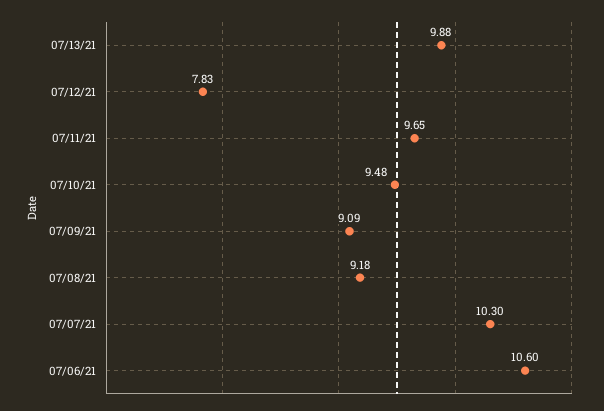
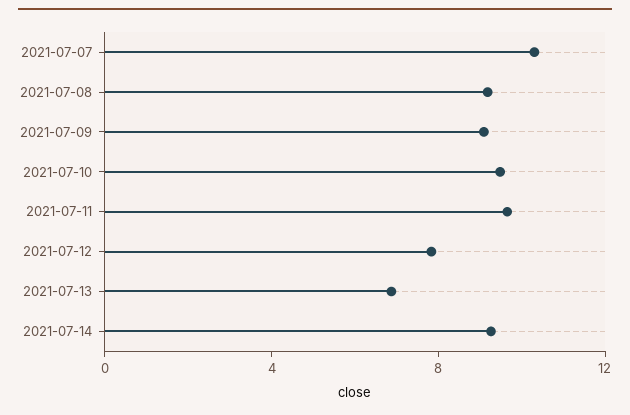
07/13/21: 9.88 -> 7
07/06/21: 10.6 -> none
2021-07-14: none -> 9

